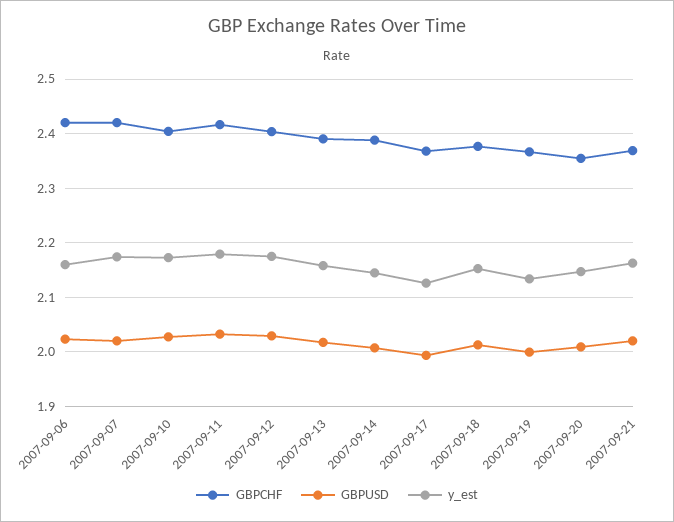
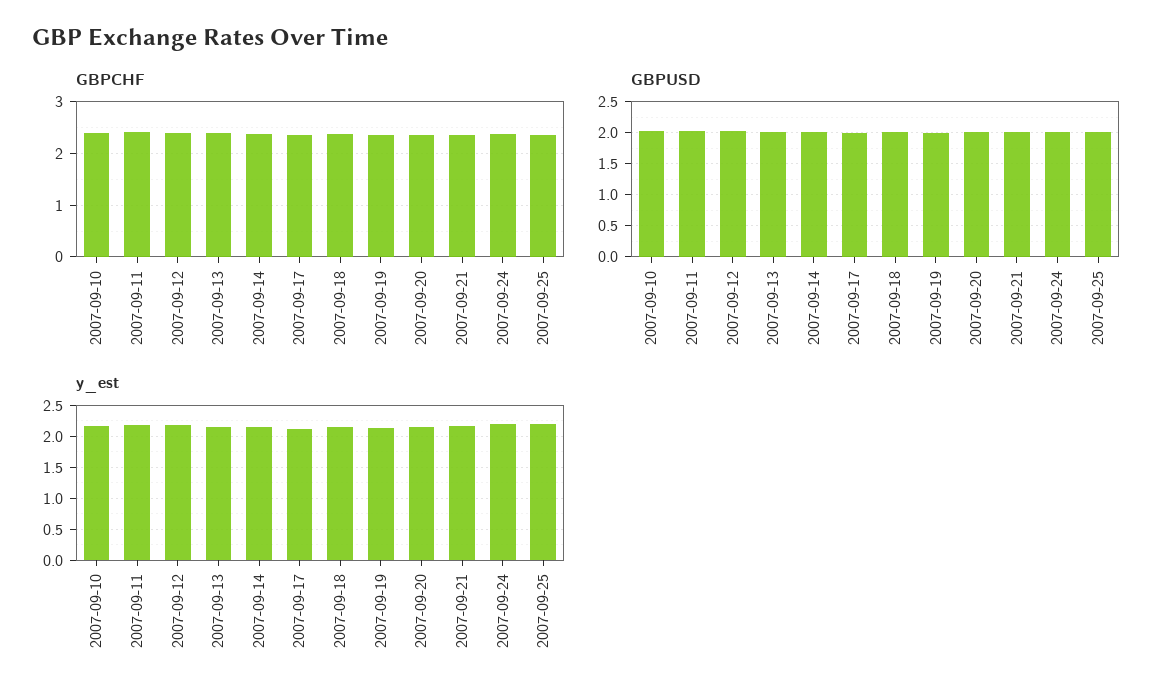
GBPCHF, 2007-09-06: 2.42 -> none
GBPUSD, 2007-09-06: 2.02 -> none
y_est, 2007-09-06: 2.16 -> none
GBPCHF, 2007-09-07: 2.42 -> none
GBPUSD, 2007-09-07: 2.02 -> none
y_est, 2007-09-07: 2.18 -> none
GBPCHF, 2007-09-24: none -> 2.4
GBPCHF, 2007-09-25: none -> 2.4
GBPUSD, 2007-09-24: none -> 2
GBPUSD, 2007-09-25: none -> 2
y_est, 2007-09-24: none -> 2.2
y_est, 2007-09-25: none -> 2.2

